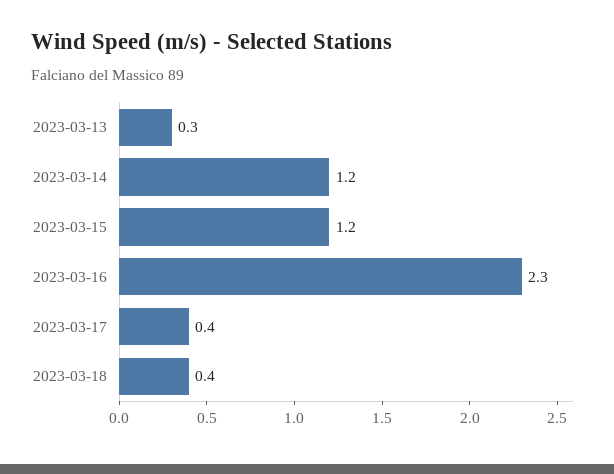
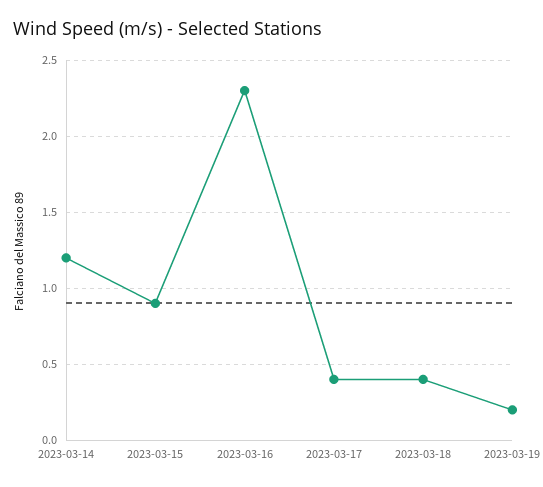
2023-03-13: 0.3 -> none
2023-03-15: 1.2 -> 0.9
2023-03-19: none -> 0.2

